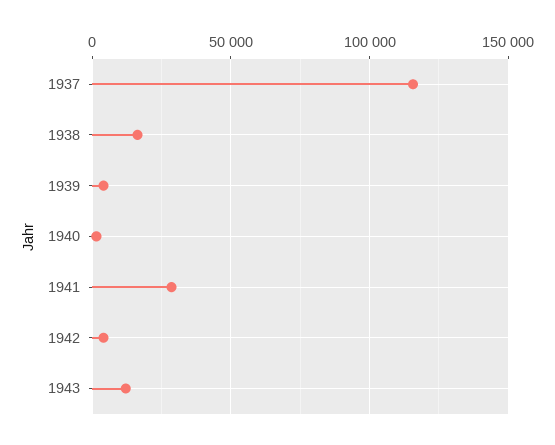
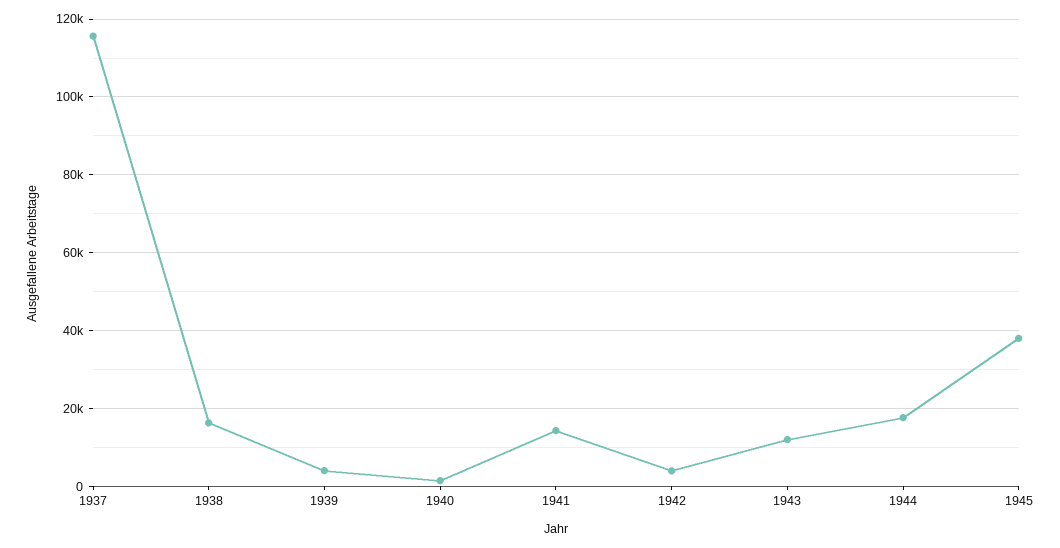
1941: 30000 -> 14000
1944: none -> 18000
1945: none -> 38000

